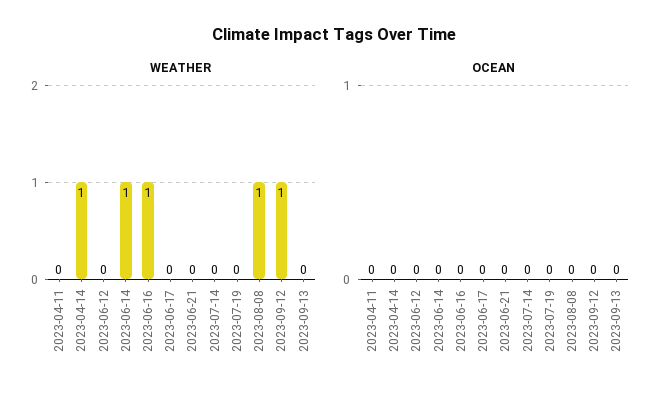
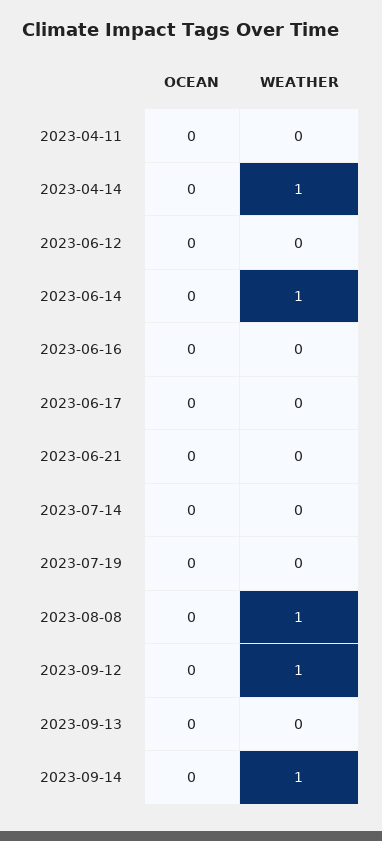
WEATHER, 2023-06-16: 1 -> 0
OCEAN, 2023-09-14: none -> 0
WEATHER, 2023-09-14: none -> 1

